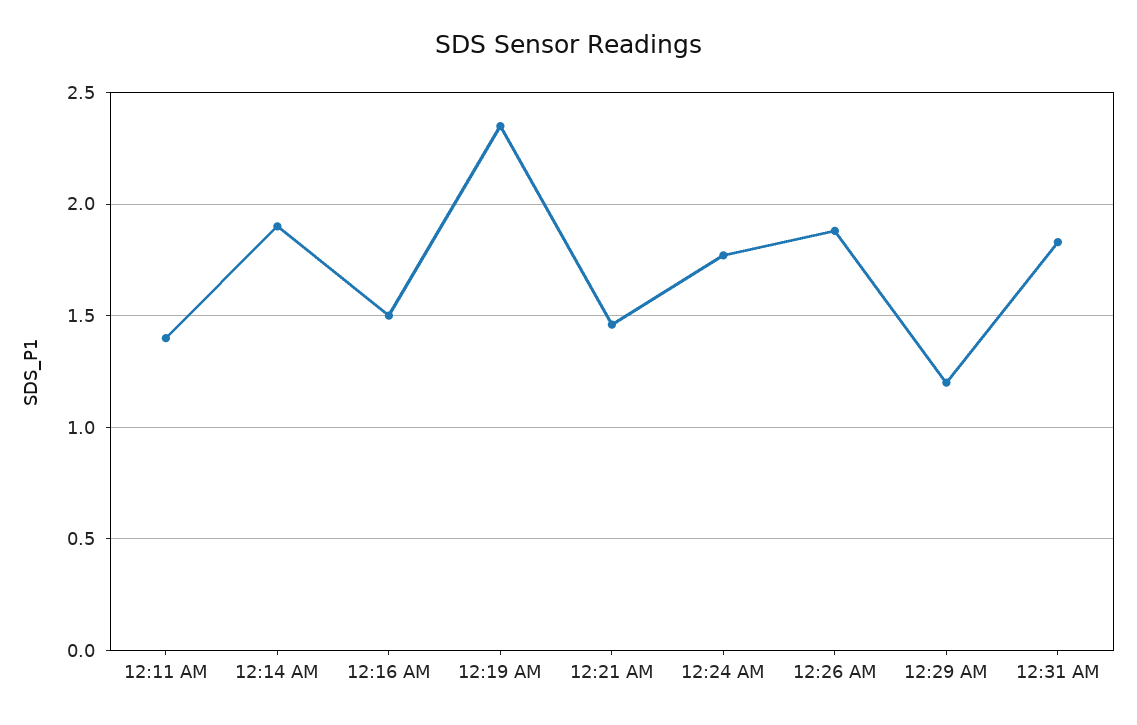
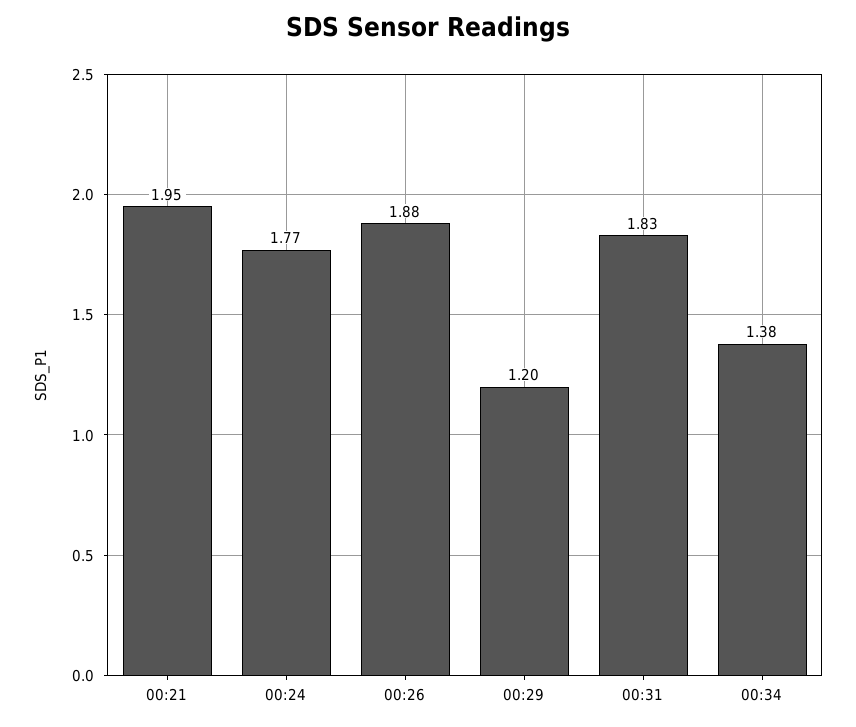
12:11 AM: 1.4 -> none
12:14 AM: 1.9 -> none
12:16 AM: 1.5 -> none
12:19 AM: 2.35 -> none
12:21 AM: 1.45 -> 1.95
00:34: none -> 1.38

